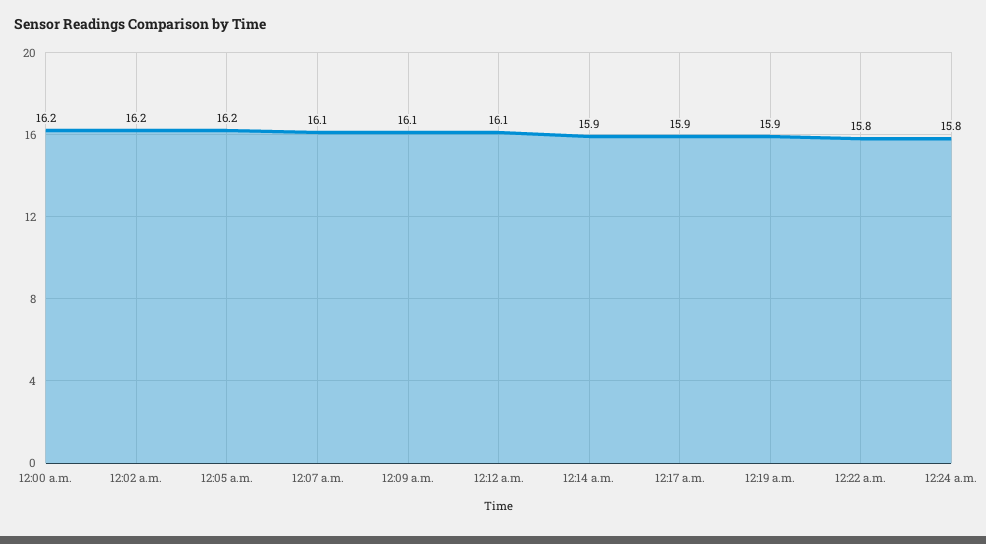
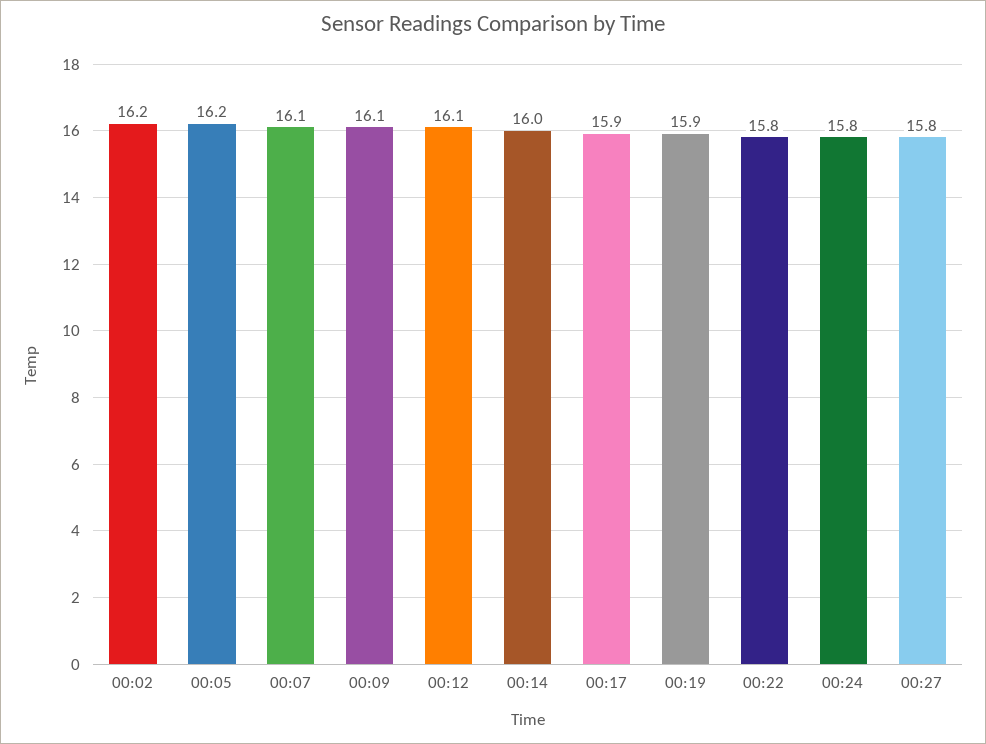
12:00 a.m.: 16.2 -> none
12:14 a.m.: 15.9 -> 16
00:27: none -> 15.8

